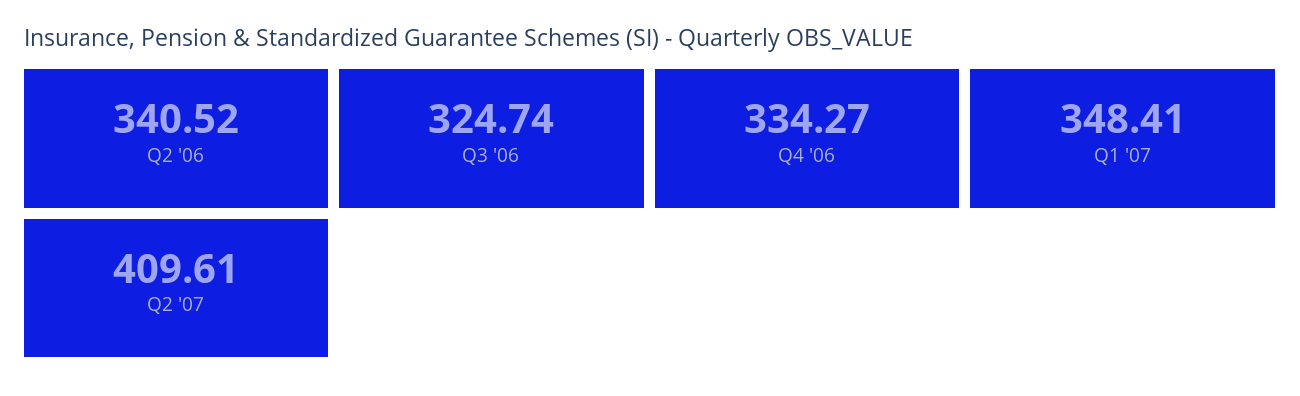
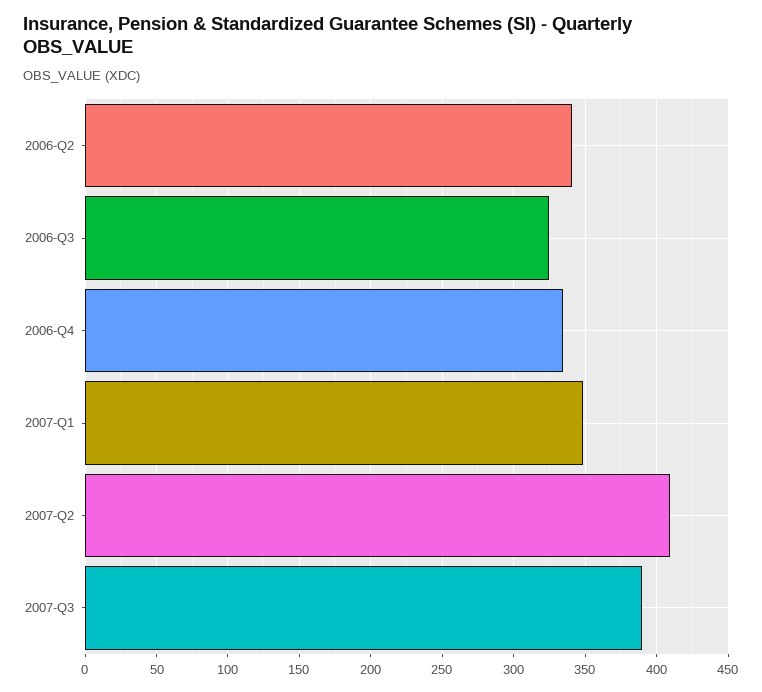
2007-Q3: none -> 390

